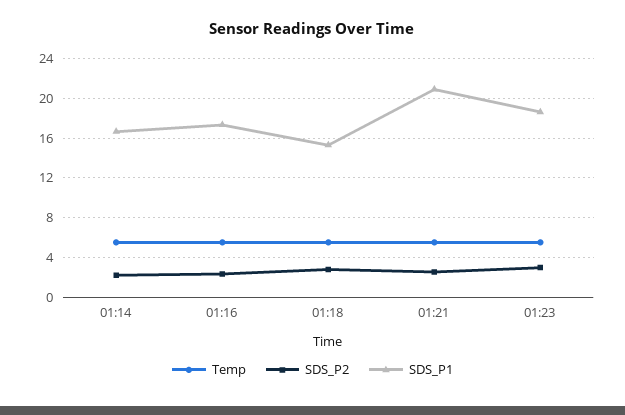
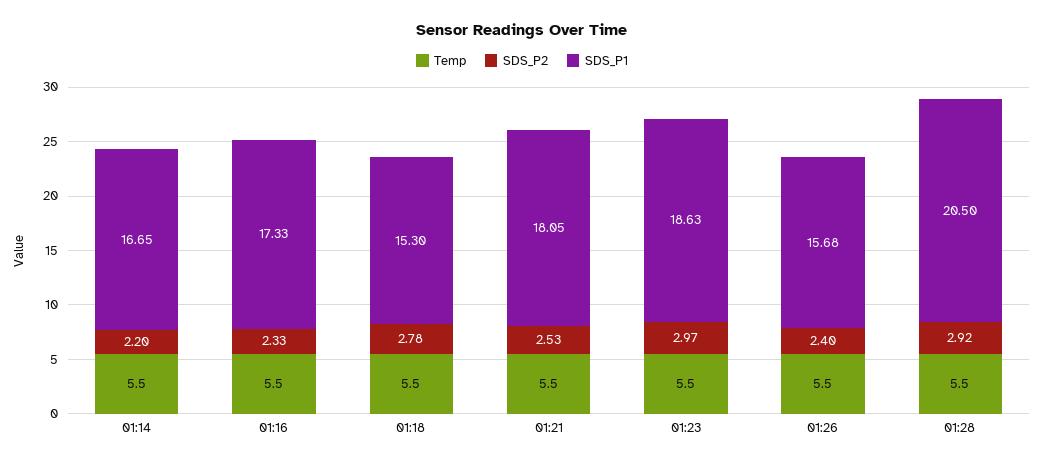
SDS_P1, 01:21: 21 -> 18.05
Temp, 01:26: none -> 5.5
SDS_P2, 01:26: none -> 2.4
SDS_P1, 01:26: none -> 15.68
Temp, 01:28: none -> 5.5
SDS_P2, 01:28: none -> 2.92
SDS_P1, 01:28: none -> 20.5

